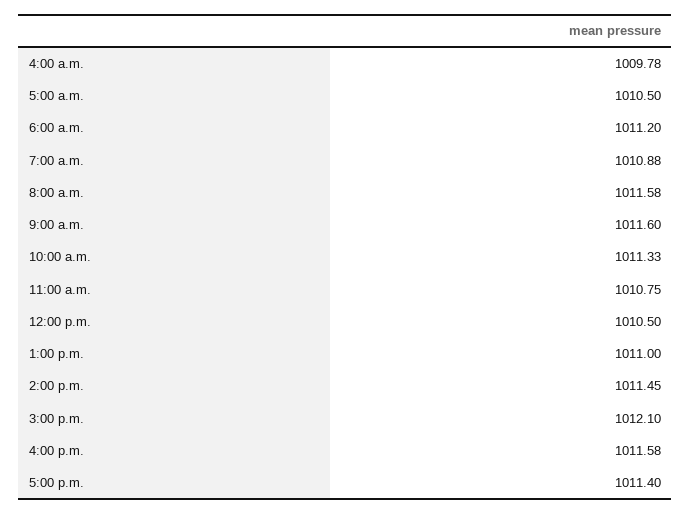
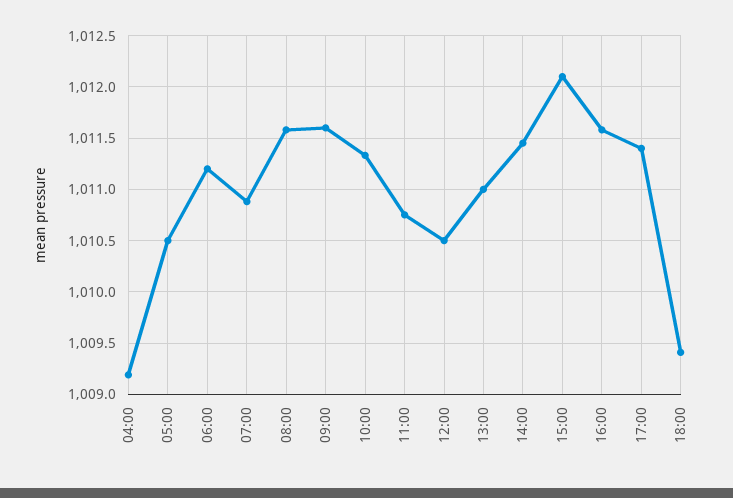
4:00 a.m.: 1009.78 -> 1009.2
18:00: none -> 1009.4

